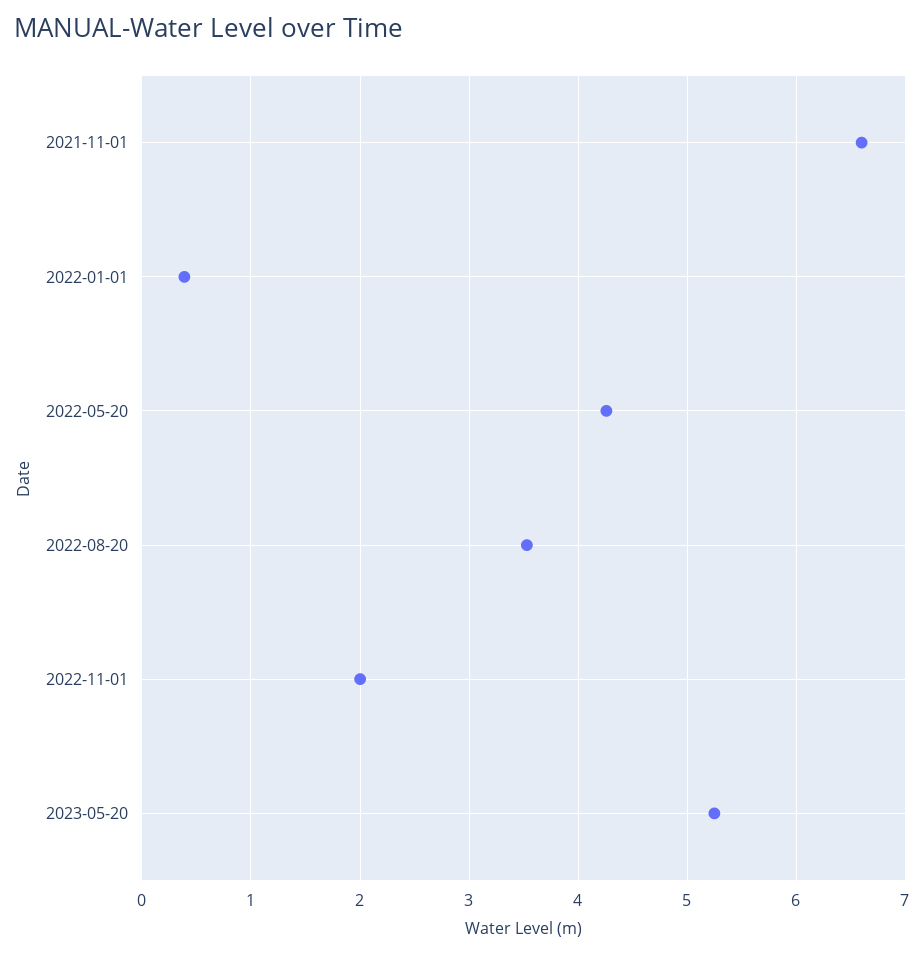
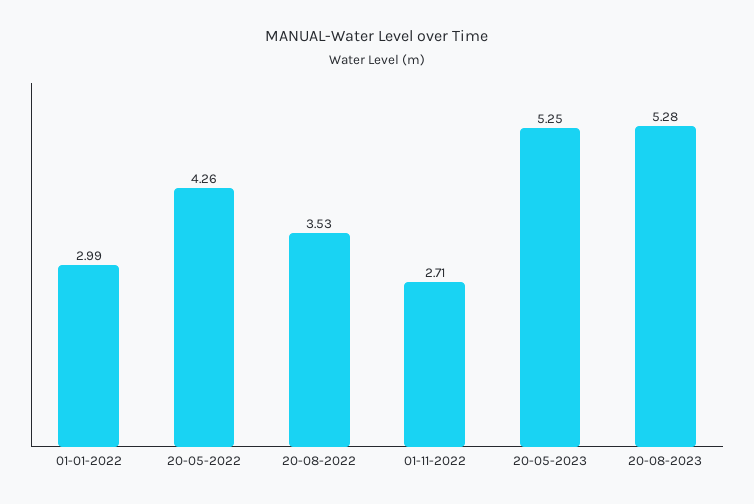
2021-11-01: 6.6 -> none
2022-01-01: 0.4 -> 2.99
2022-11-01: 2 -> 2.71
20-08-2023: none -> 5.28

